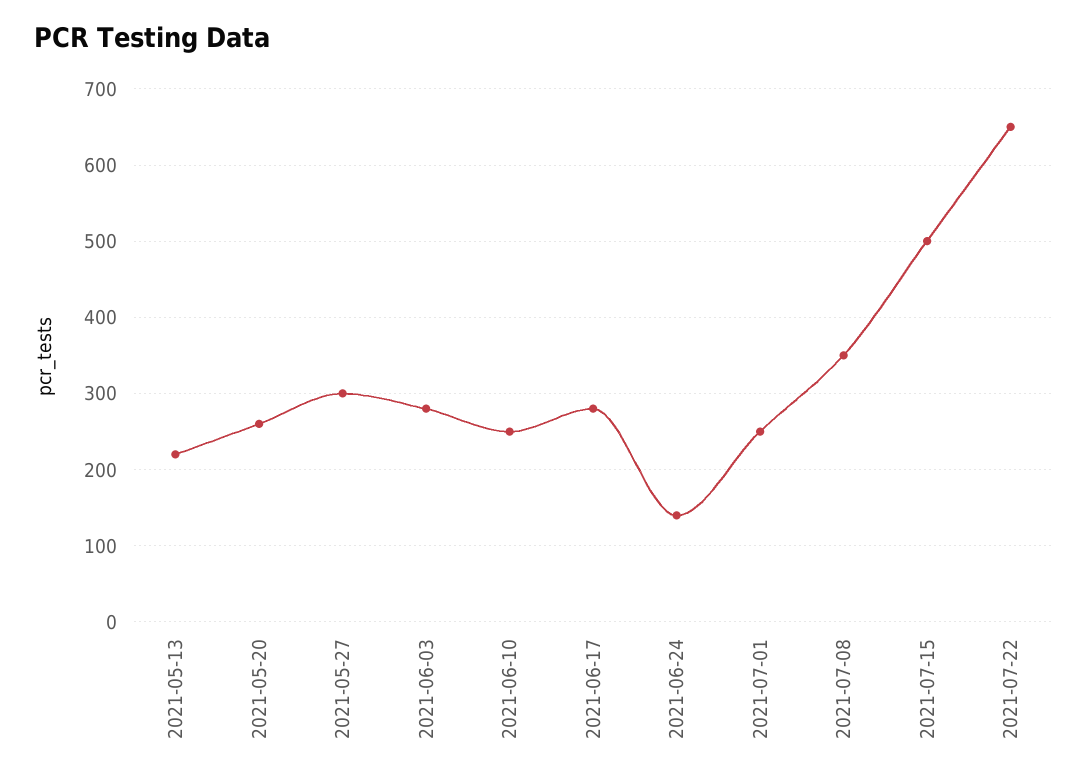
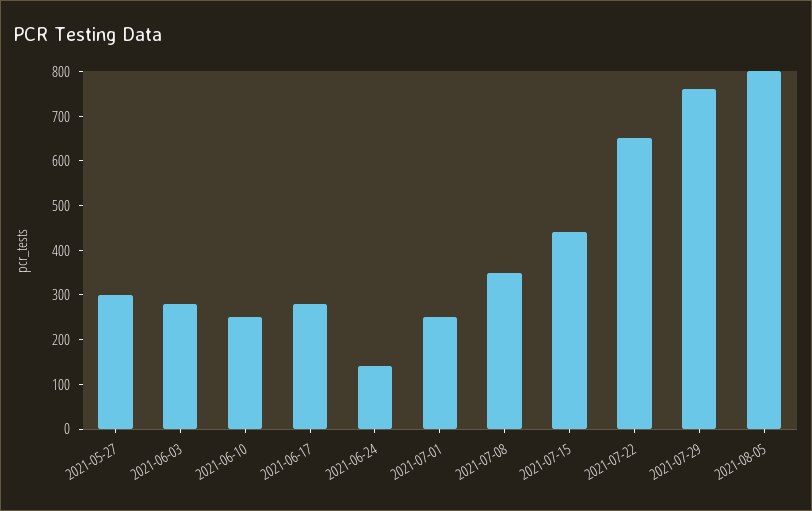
2021-05-13: 220 -> none
2021-05-20: 260 -> none
2021-07-15: 500 -> 440
2021-07-29: none -> 760
2021-08-05: none -> 800

